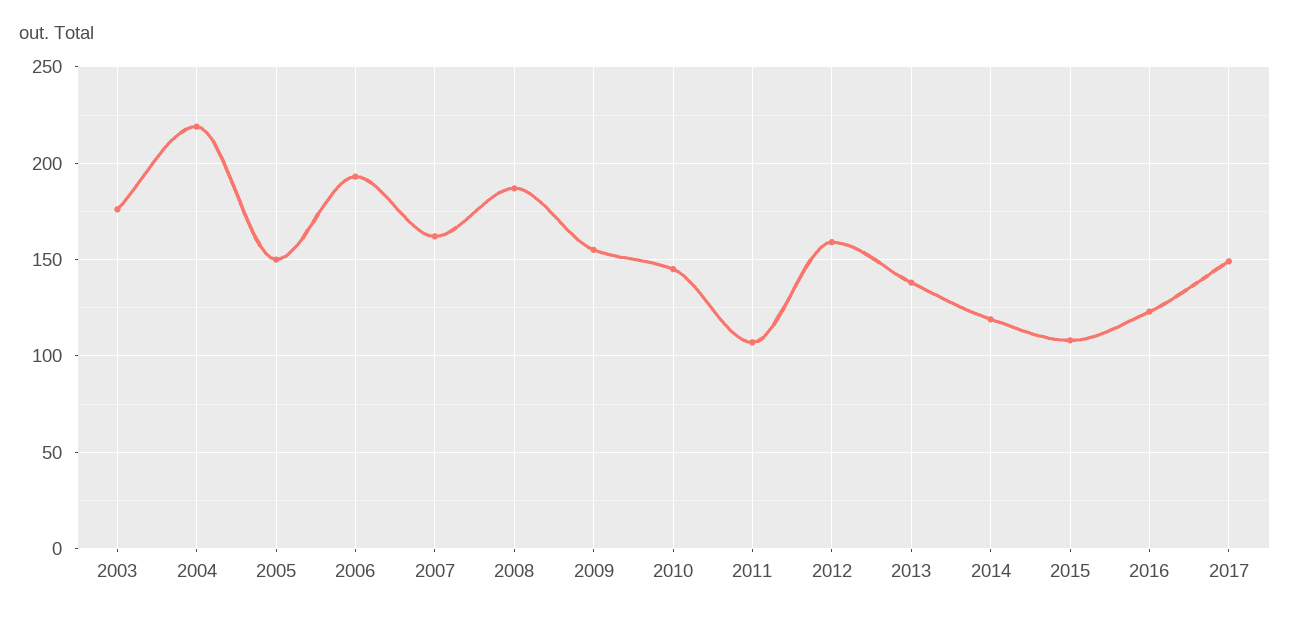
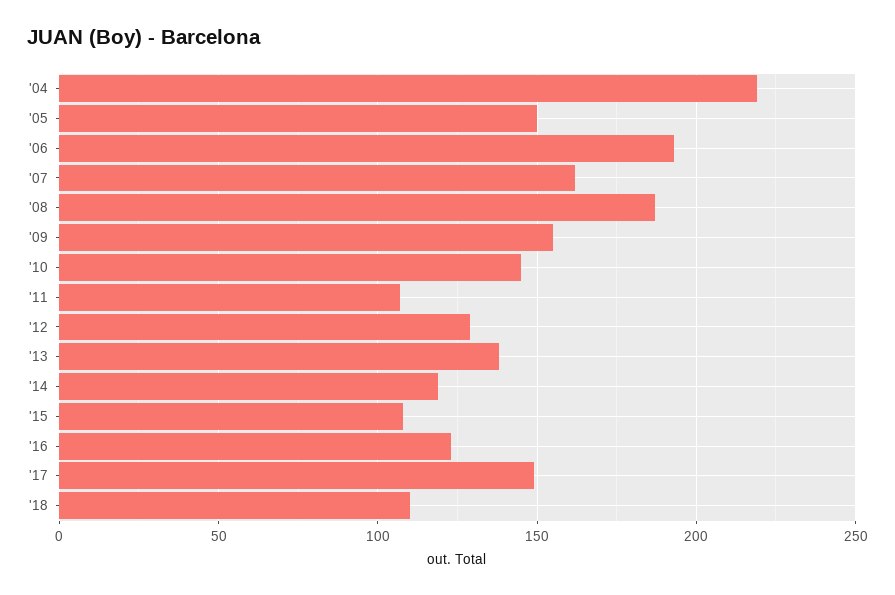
2003: 175 -> none
2012: 160 -> 130
'18: none -> 110

